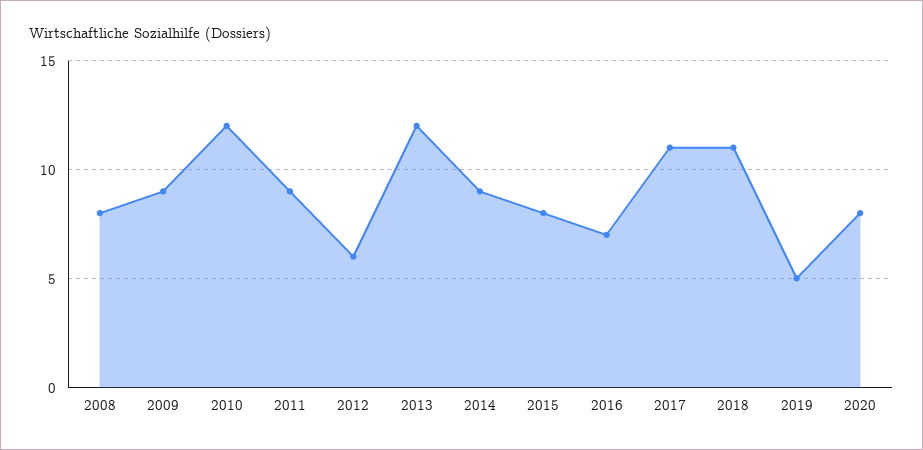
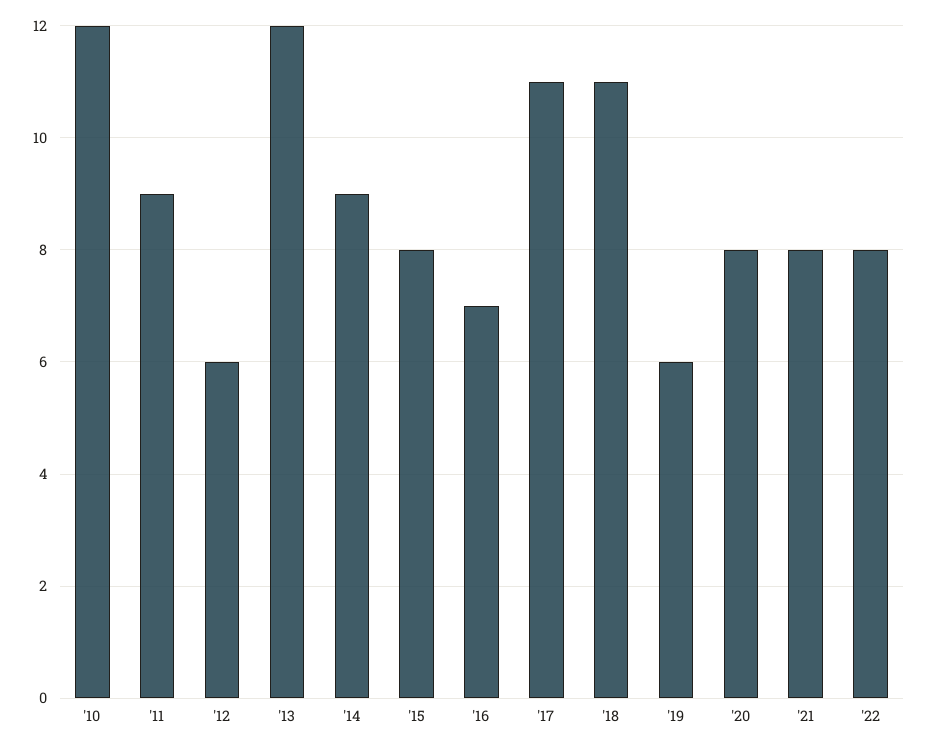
2008: 8 -> none
2009: 9 -> none
2019: 5 -> 6
'21: none -> 8
'22: none -> 8

